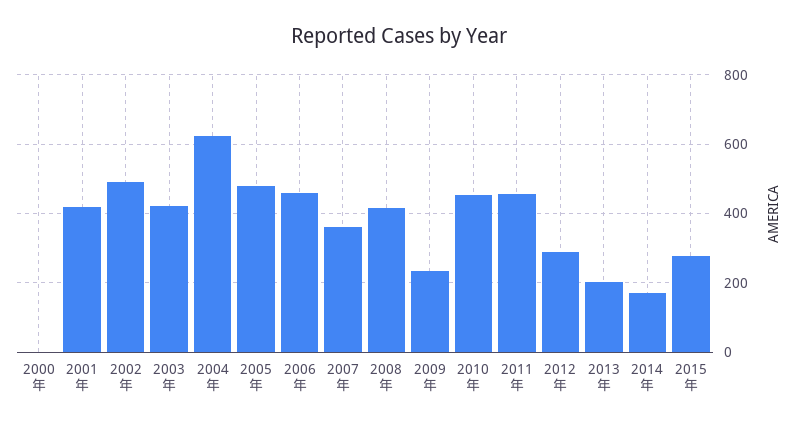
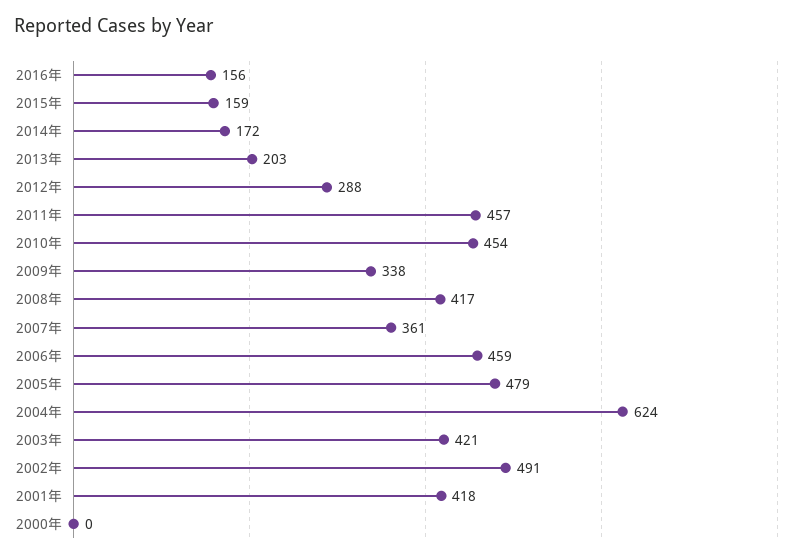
2009年: 240 -> 338
2015年: 280 -> 159
2016年: none -> 156

